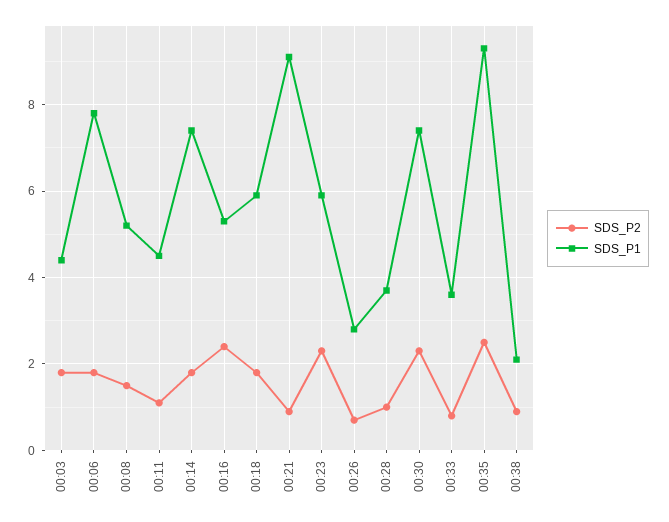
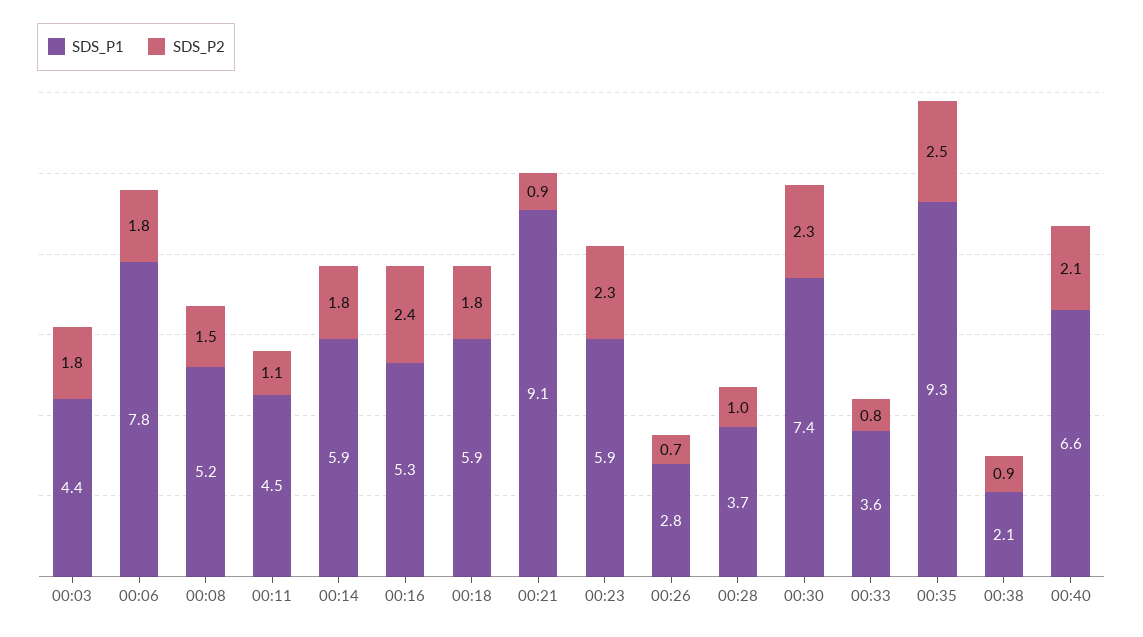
SDS_P1, 00:14: 7.5 -> 5.9
SDS_P1, 00:40: none -> 6.6
SDS_P2, 00:40: none -> 2.1

